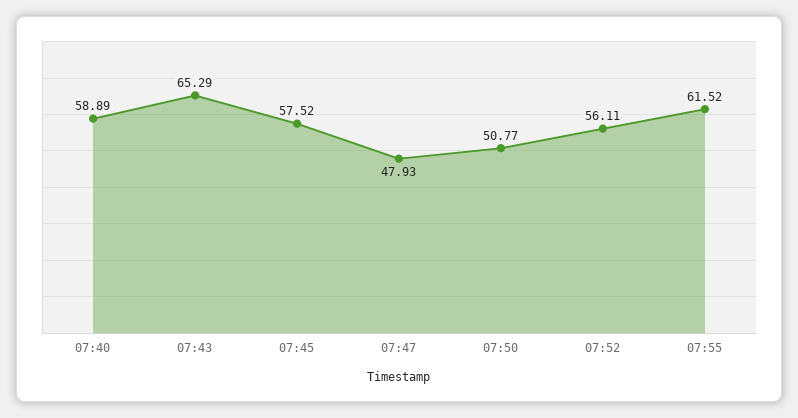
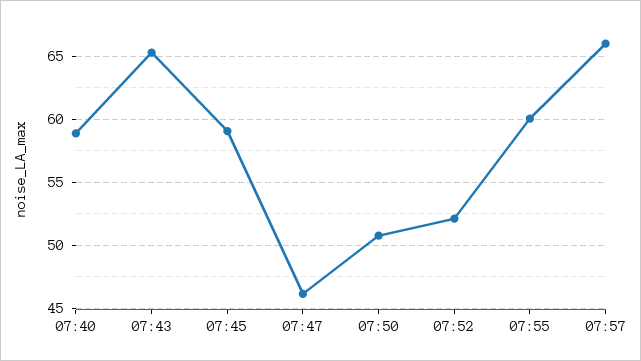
07:45: 57.52 -> 59
07:47: 47.93 -> 46
07:52: 56.11 -> 52
07:55: 61.52 -> 60
07:57: none -> 66

